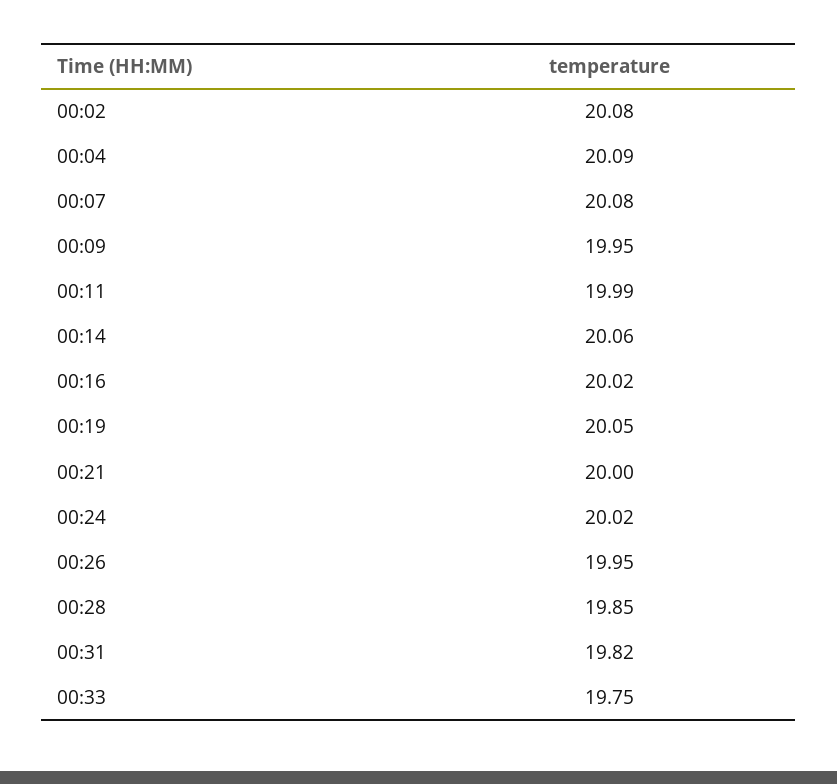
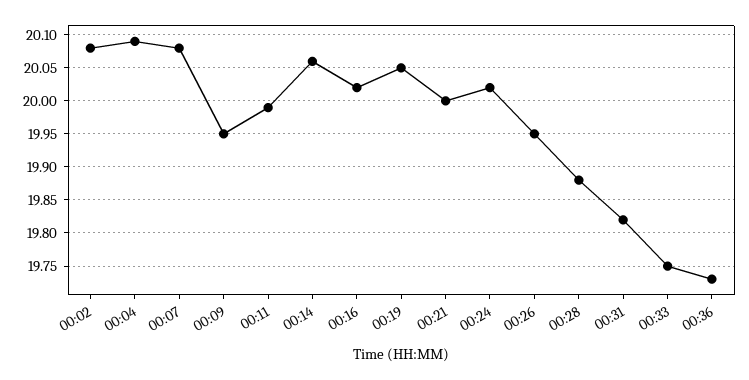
00:28: 19.85 -> 19.88
00:36: none -> 19.73

